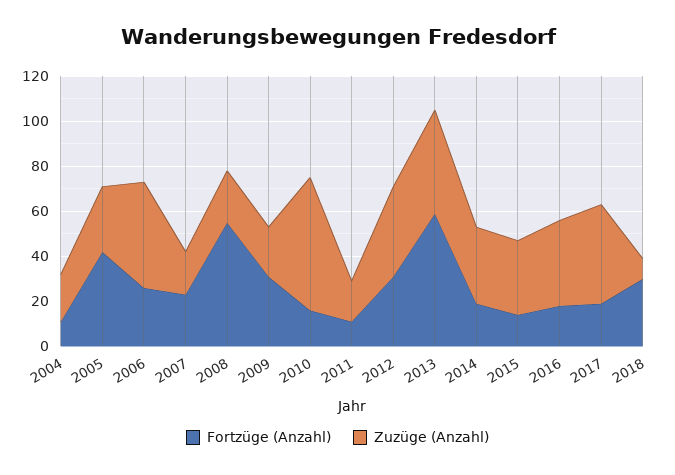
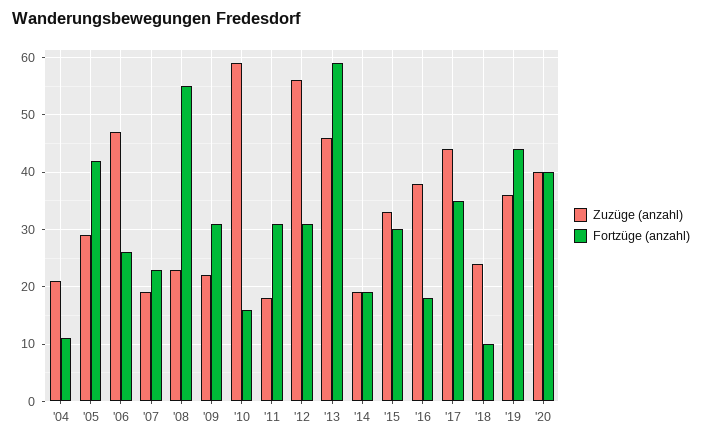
Fortzüge (Anzahl), 2011: 10 -> 30
Zuzüge (Anzahl), 2012: 40 -> 55
Zuzüge (Anzahl), 2014: 35 -> 20
Fortzüge (Anzahl), 2015: 15 -> 30
Fortzüge (Anzahl), 2017: 20 -> 35
Fortzüge (Anzahl), 2018: 30 -> 10
Zuzüge (Anzahl), 2018: 10 -> 25
Zuzüge (Anzahl), '19: none -> 35
Fortzüge (Anzahl), '19: none -> 45
Zuzüge (Anzahl), '20: none -> 40
Fortzüge (Anzahl), '20: none -> 40

